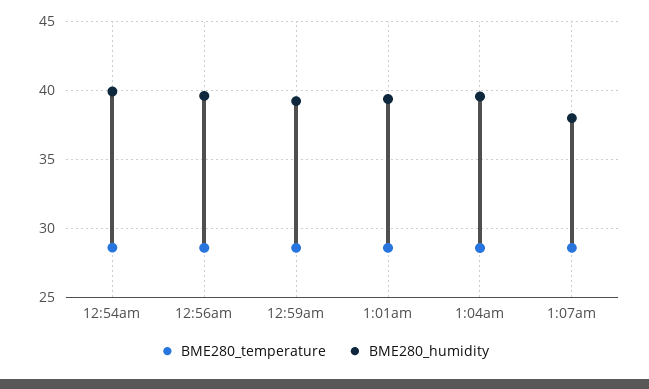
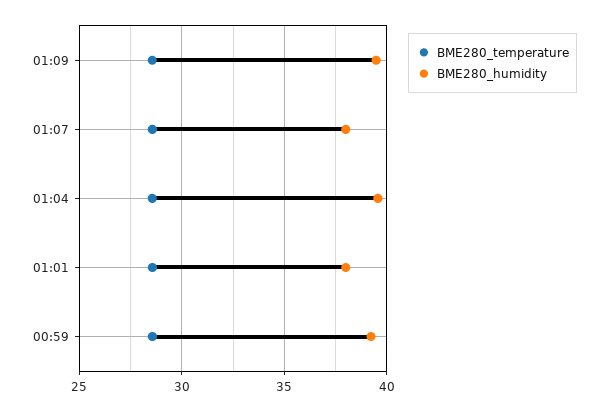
BME280_temperature, 12:54am: 28.5 -> none
BME280_humidity, 12:54am: 40 -> none
BME280_temperature, 12:56am: 28.5 -> none
BME280_humidity, 12:56am: 39.5 -> none
BME280_humidity, 1:01am: 39.5 -> 38
BME280_temperature, 01:09: none -> 28.5
BME280_humidity, 01:09: none -> 39.5

